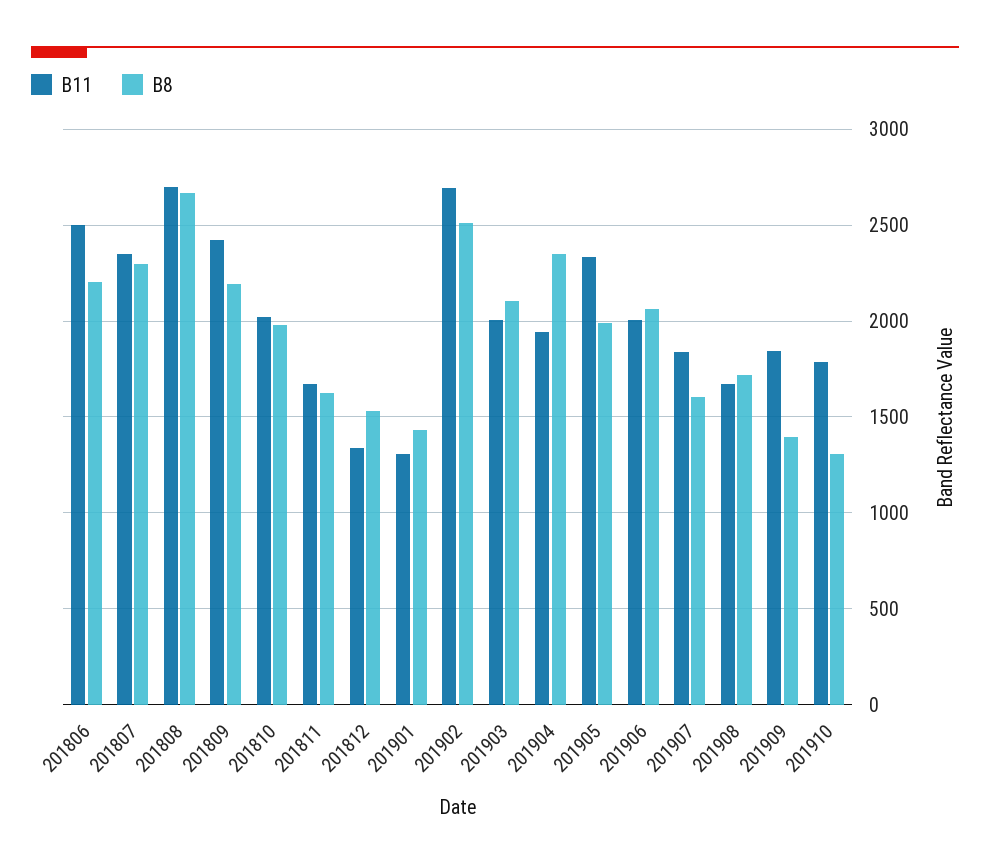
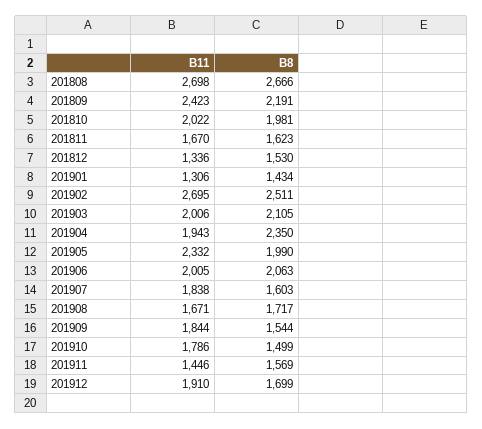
B11, 201806: 2500 -> none
B8, 201806: 2200 -> none
B11, 201807: 2350 -> none
B8, 201807: 2300 -> none
B8, 201909: 1400 -> 1544
B8, 201910: 1300 -> 1499
B11, 201911: none -> 1446
B8, 201911: none -> 1569
B11, 201912: none -> 1910
B8, 201912: none -> 1699

